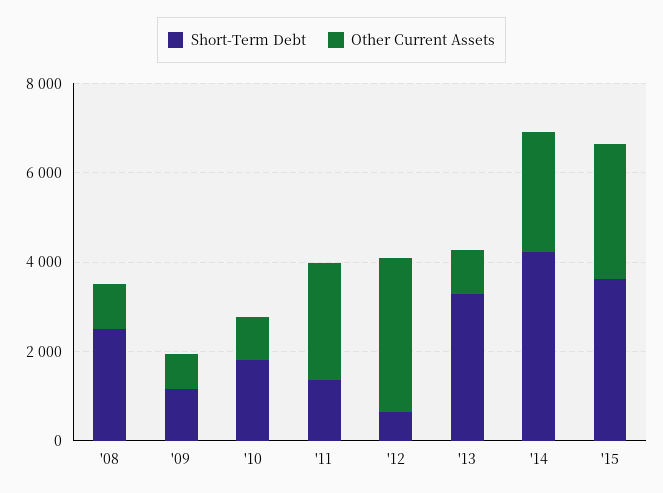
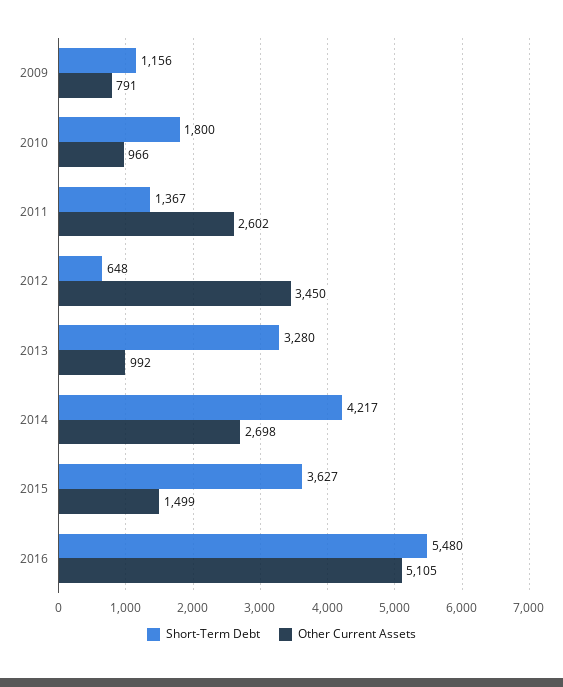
Short-Term Debt, '08: 2500 -> none
Other Current Assets, '08: 1000 -> none
Other Current Assets, '15: 3000 -> 1499
Short-Term Debt, 2016: none -> 5480
Other Current Assets, 2016: none -> 5105

